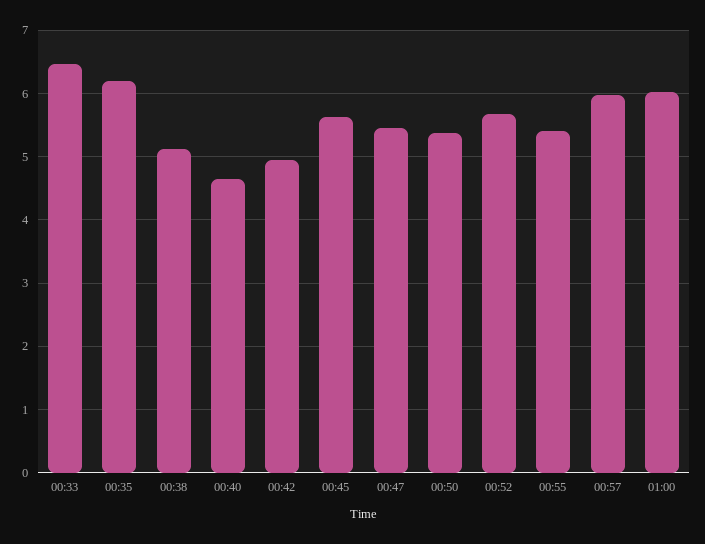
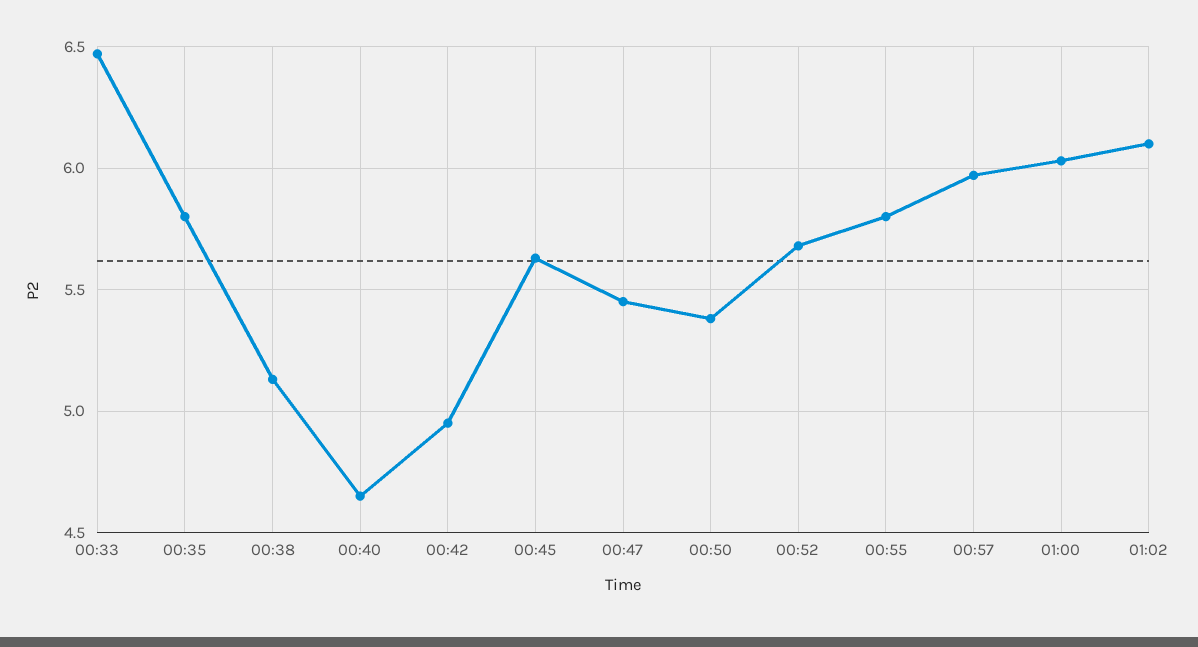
00:35: 6.2 -> 5.8
00:55: 5.4 -> 5.8
01:02: none -> 6.1

